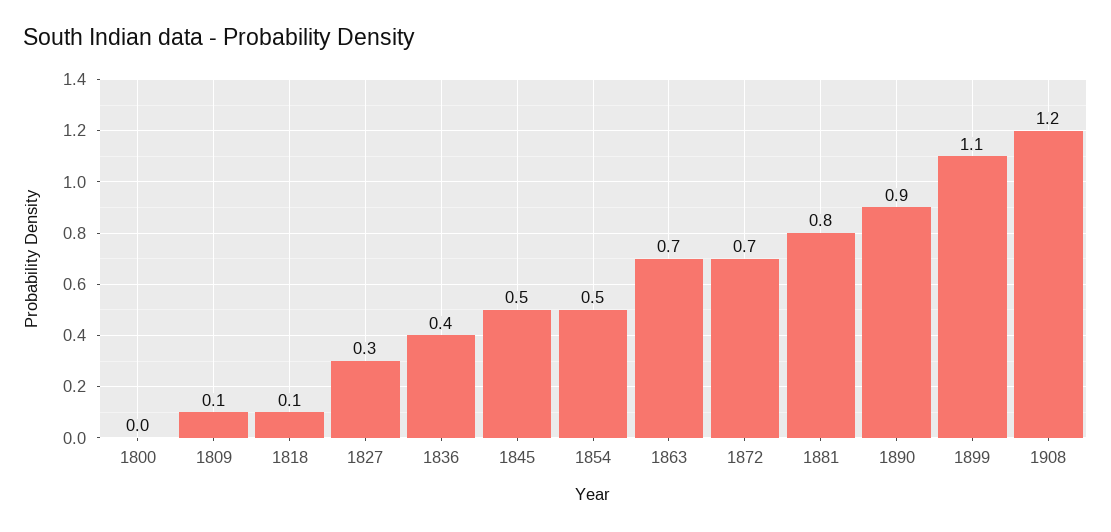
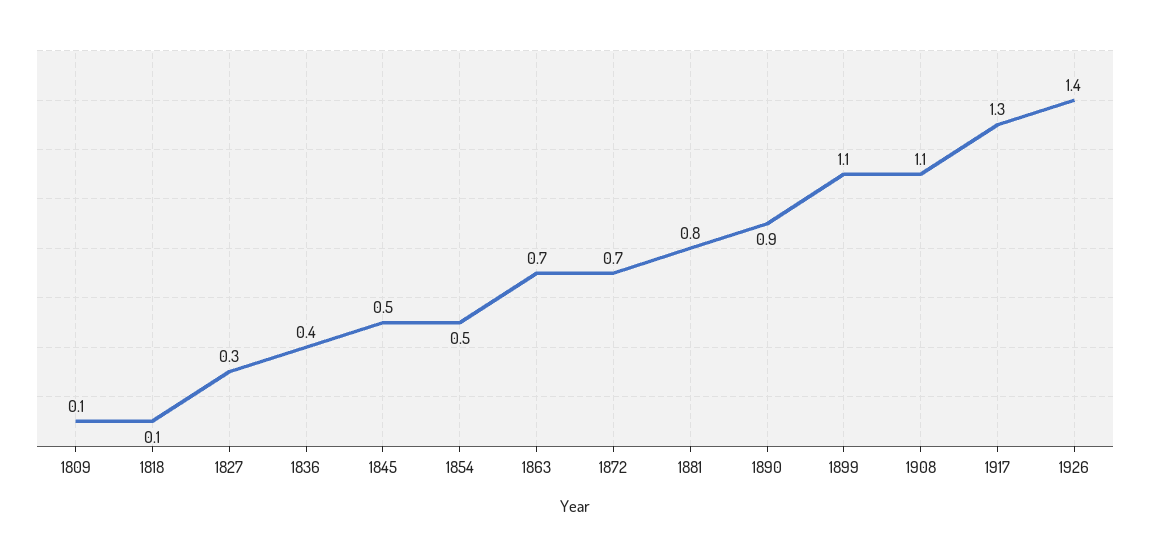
1800: 0 -> none
1908: 1.2 -> 1.1
1917: none -> 1.3
1926: none -> 1.4

